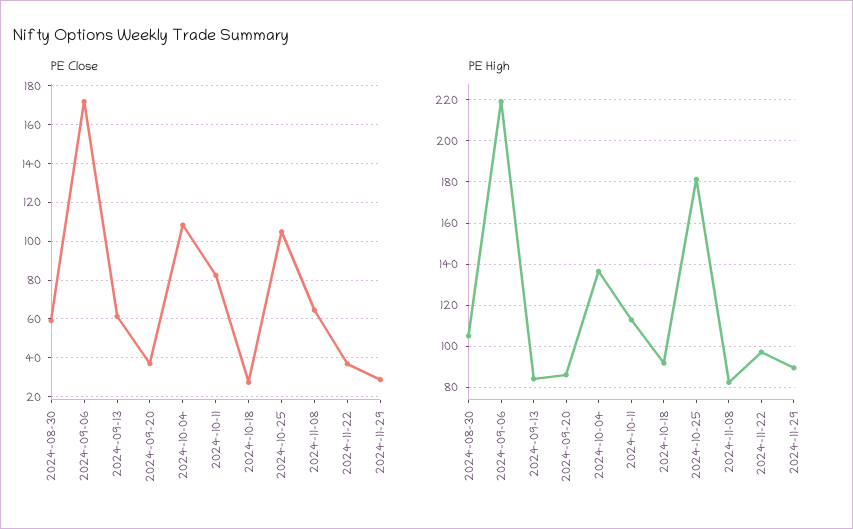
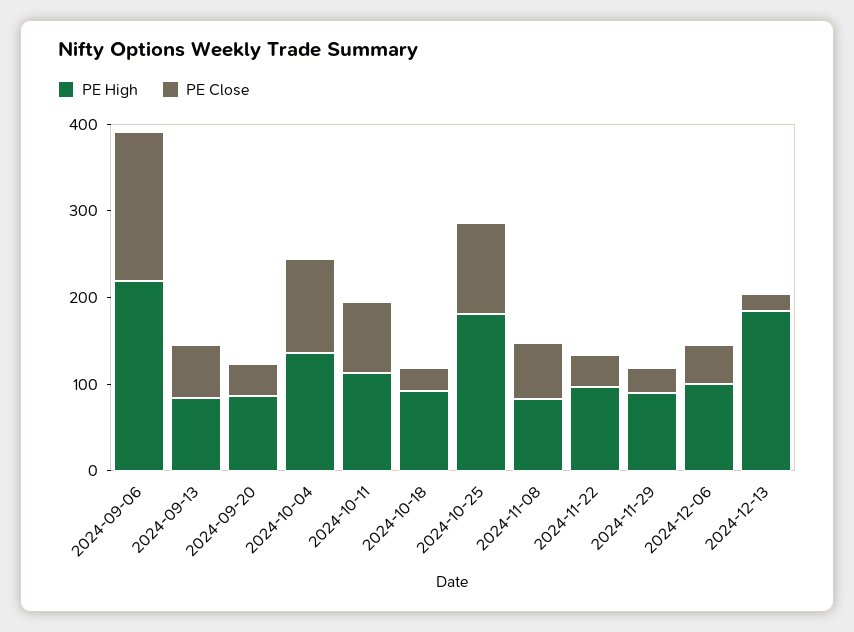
PE Close, 2024-08-30: 60 -> none
PE High, 2024-08-30: 105 -> none
PE High, 2024-12-06: none -> 100
PE Close, 2024-12-06: none -> 40
PE High, 2024-12-13: none -> 180
PE Close, 2024-12-13: none -> 20

